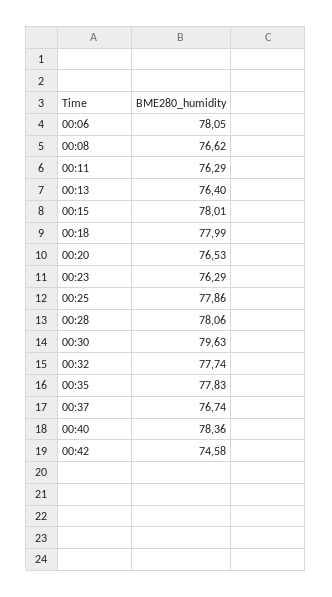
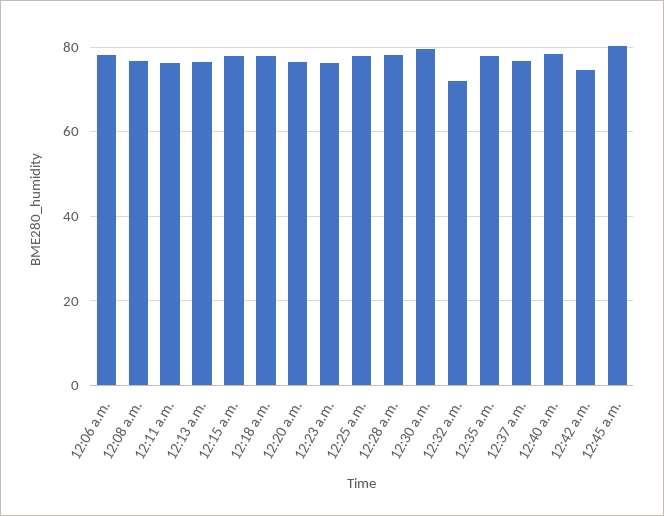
00:32: 77.74 -> 72
12:45 a.m.: none -> 80

